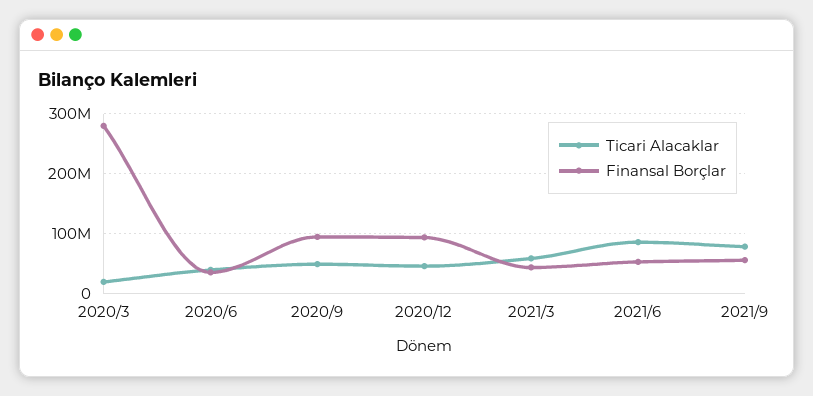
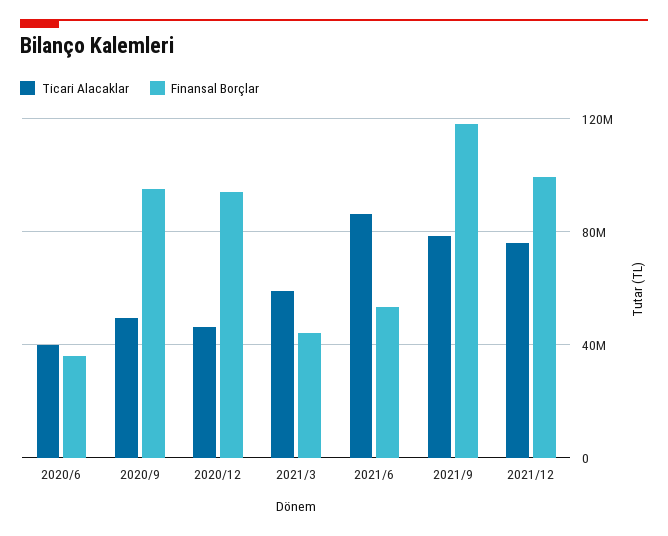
Ticari Alacaklar, 2020/3: 20000000 -> none
Finansal Borçlar, 2020/3: 280000000 -> none
Finansal Borçlar, 2021/9: 60000000 -> 120000000
Ticari Alacaklar, 2021/12: none -> 75000000
Finansal Borçlar, 2021/12: none -> 100000000

